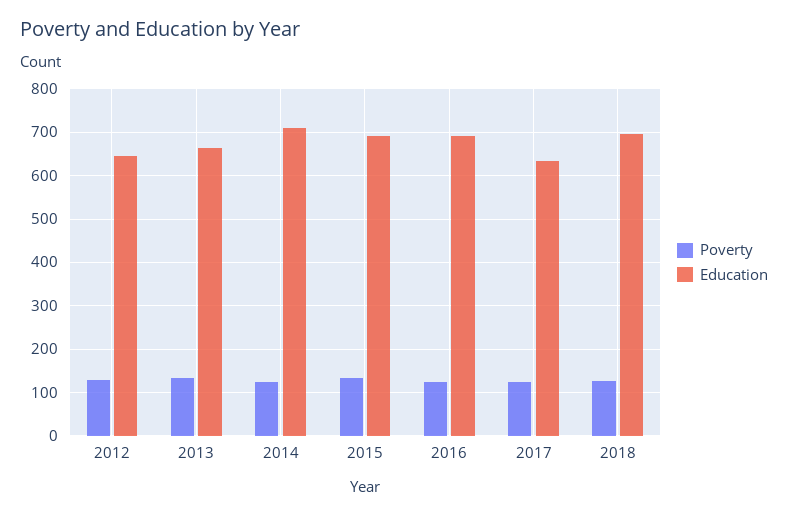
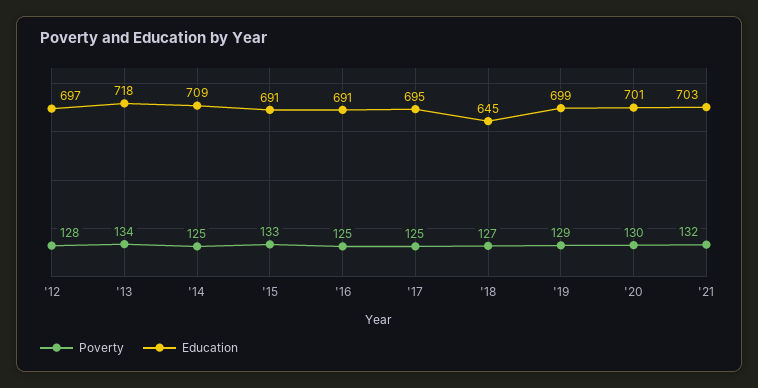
Education, 2012: 640 -> 697
Education, 2013: 660 -> 718
Education, 2017: 640 -> 695
Education, 2018: 700 -> 645
Poverty, '19: none -> 129
Education, '19: none -> 699
Poverty, '20: none -> 130
Education, '20: none -> 701
Poverty, '21: none -> 132
Education, '21: none -> 703

